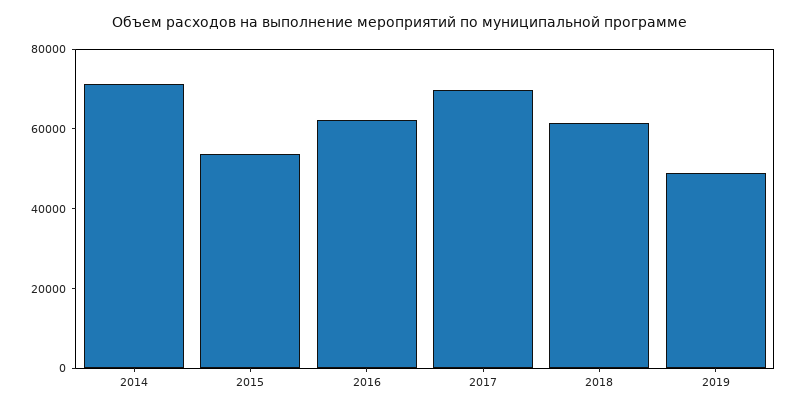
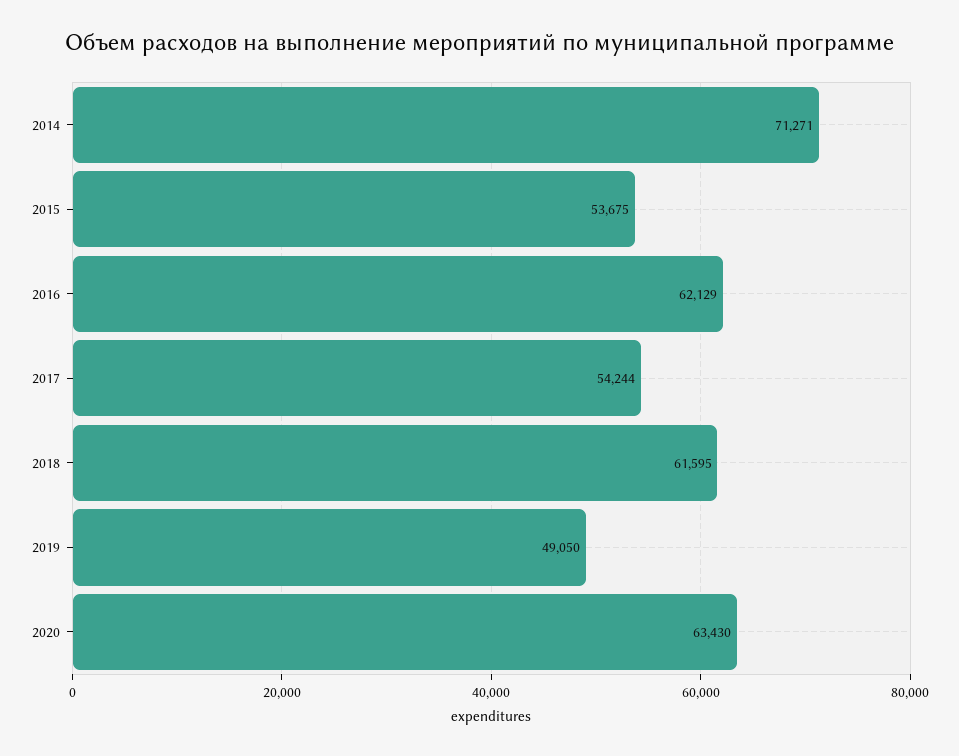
2017: 70000 -> 54244
2020: none -> 63430

